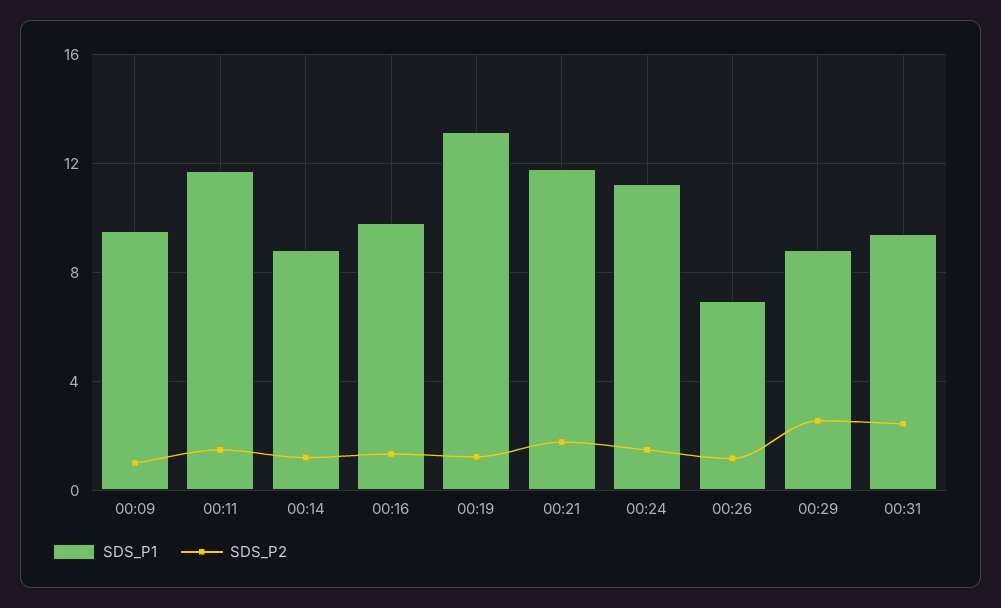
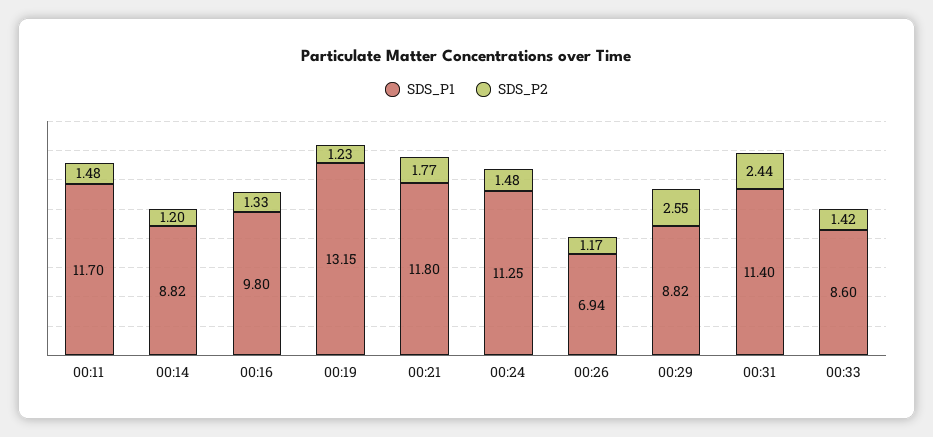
SDS_P1, 00:09: 9.5 -> none
SDS_P2, 00:09: 1 -> none
SDS_P1, 00:31: 9.5 -> 11.4
SDS_P1, 00:33: none -> 8.6
SDS_P2, 00:33: none -> 1.42

